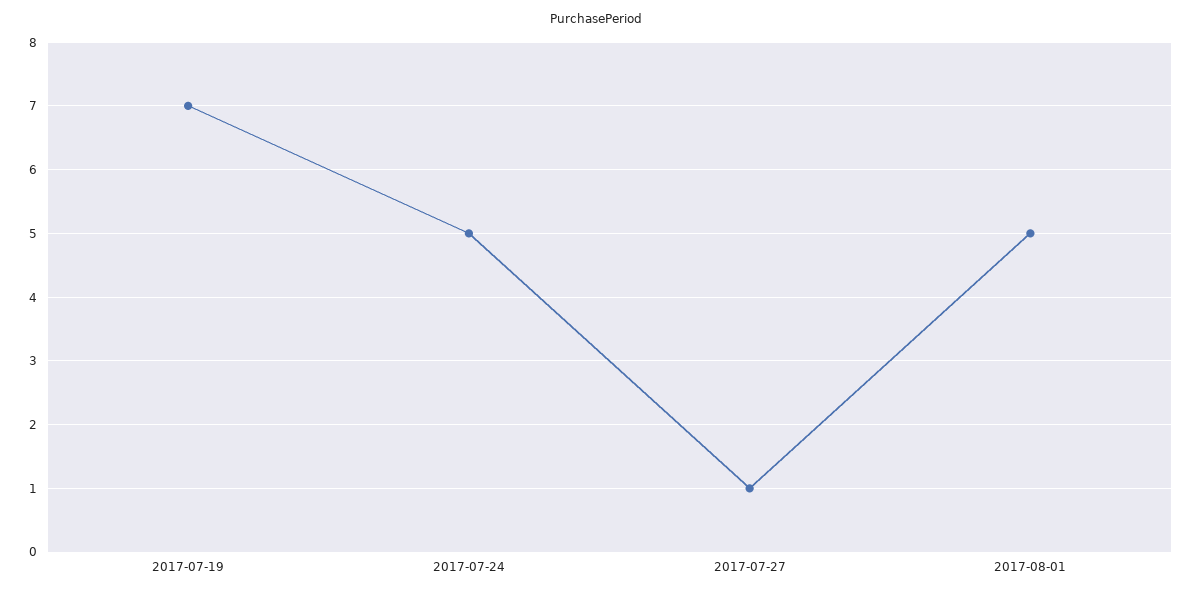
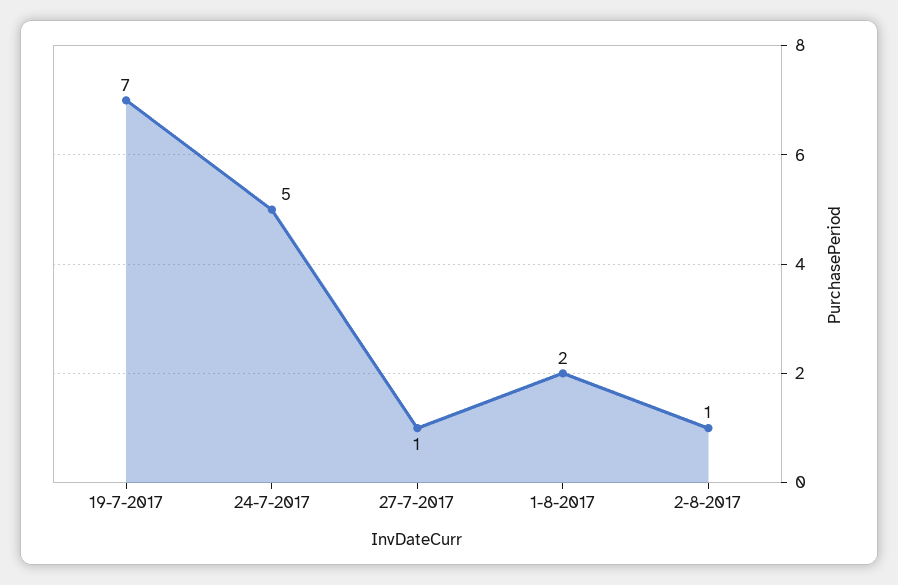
2017-08-01: 5 -> 2
2-8-2017: none -> 1

